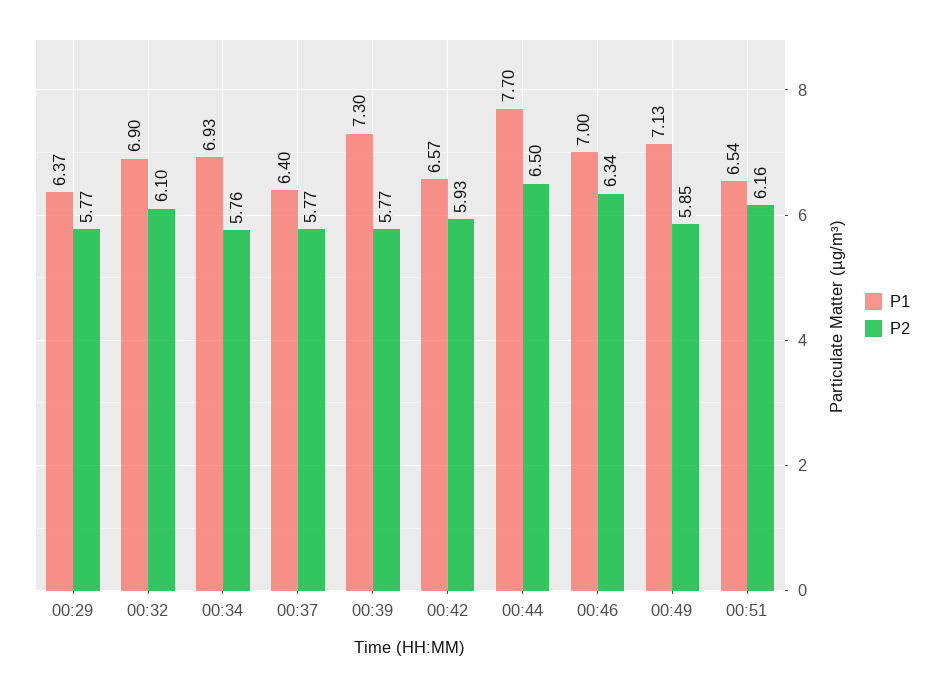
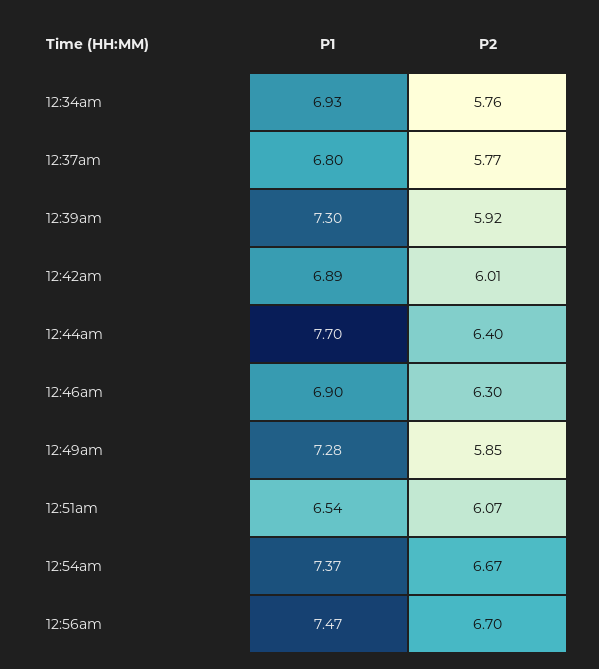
P1, 00:29: 6.37 -> none
P2, 00:29: 5.77 -> none
P1, 00:32: 6.9 -> none
P2, 00:32: 6.1 -> none
P1, 00:37: 6.4 -> 6.8
P2, 00:39: 5.77 -> 5.92
P1, 00:42: 6.57 -> 6.89
P2, 00:42: 5.93 -> 6.01
P2, 00:44: 6.5 -> 6.4
P1, 00:46: 7 -> 6.9
P2, 00:46: 6.34 -> 6.3
P1, 00:49: 7.13 -> 7.28
P2, 00:51: 6.16 -> 6.07
P1, 12:54am: none -> 7.37
P2, 12:54am: none -> 6.67
P1, 12:56am: none -> 7.47
P2, 12:56am: none -> 6.7

